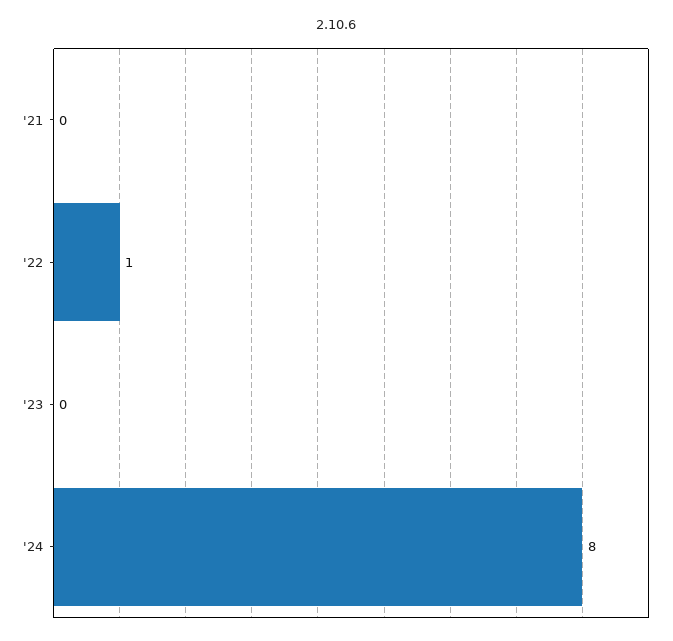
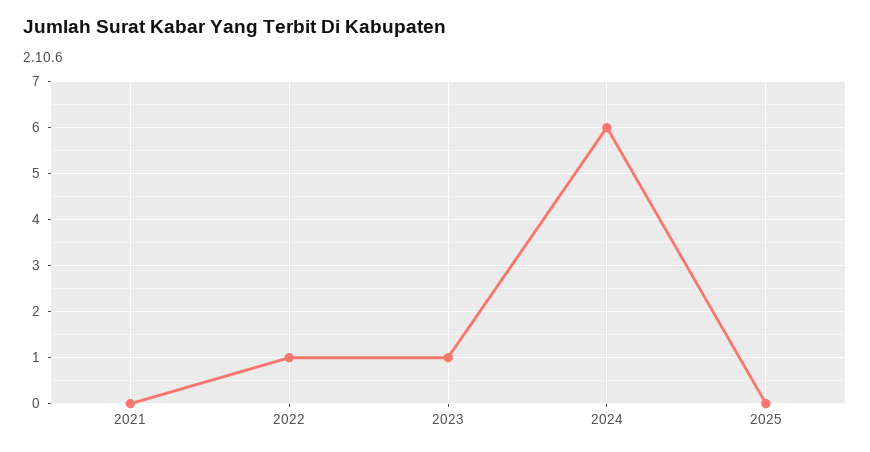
'23: 0 -> 1
'24: 8 -> 6
2025: none -> 0

